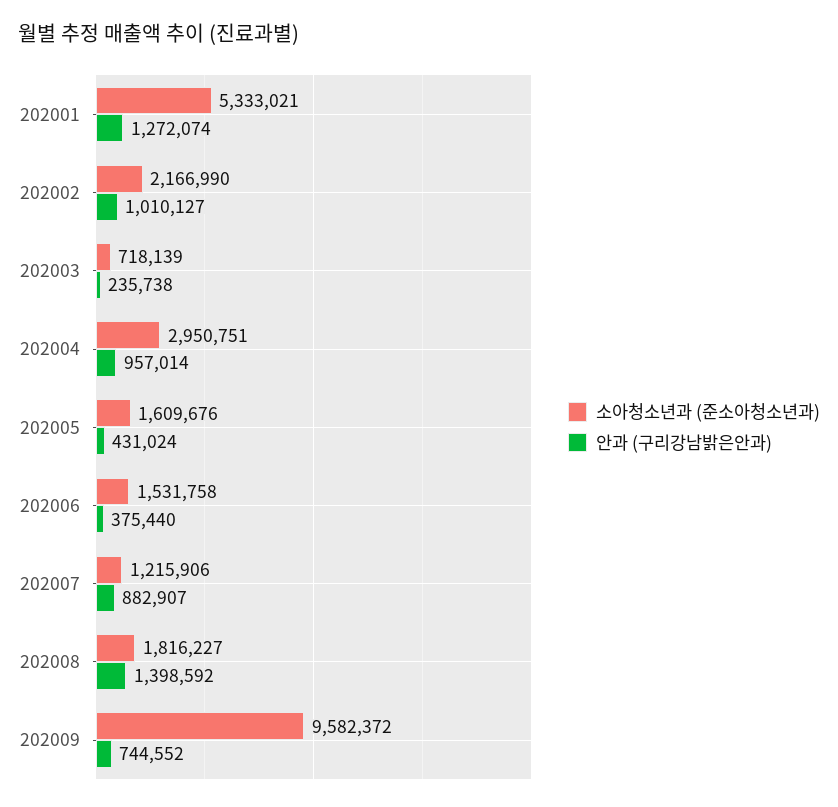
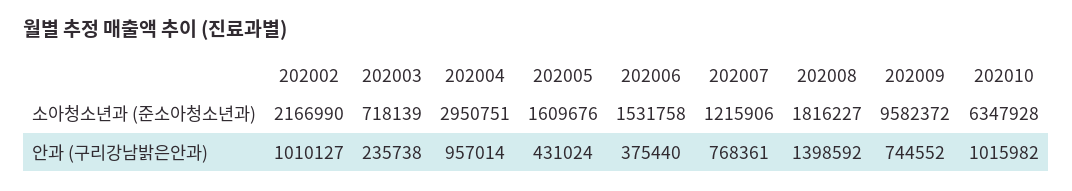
소아청소년과 (준소아청소년과), 202001: 5333021 -> none
안과 (구리강남밝은안과), 202001: 1272074 -> none
안과 (구리강남밝은안과), 202007: 882907 -> 768361
소아청소년과 (준소아청소년과), 202010: none -> 6347928
안과 (구리강남밝은안과), 202010: none -> 1015982

